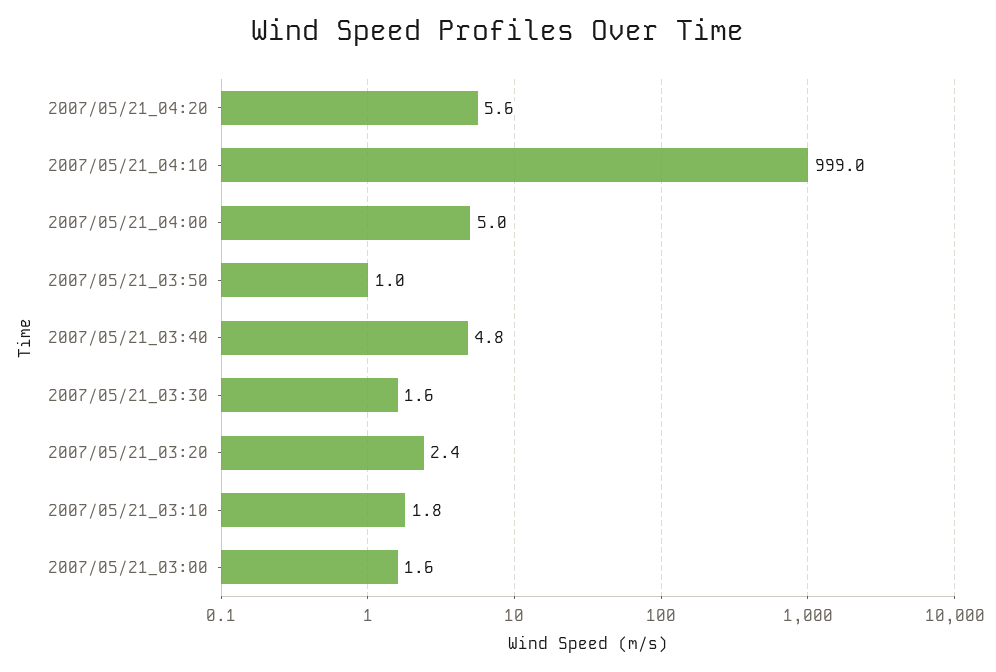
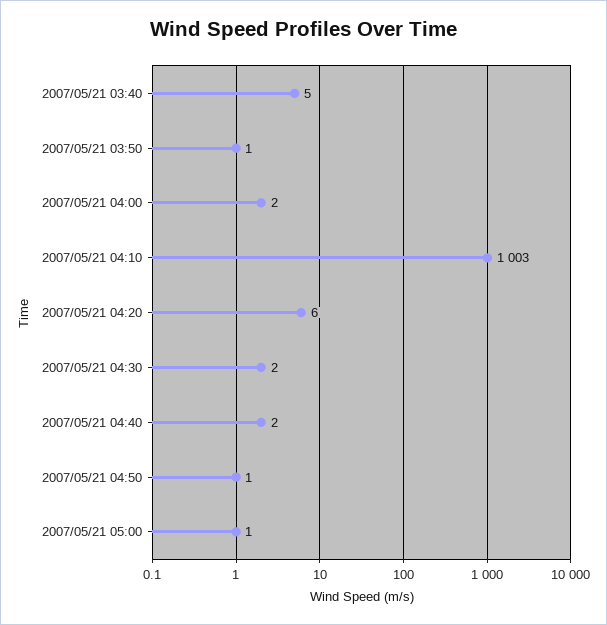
2007/05/21_04:10: 999 -> 1003
2007/05/21_04:00: 5 -> 2
2007/05/21_03:30: 1.6 -> none
2007/05/21_03:20: 2.4 -> none
2007/05/21_03:10: 1.8 -> none
2007/05/21_03:00: 1.6 -> none
2007/05/21 04:30: none -> 2
2007/05/21 04:40: none -> 2
2007/05/21 04:50: none -> 1
2007/05/21 05:00: none -> 1

